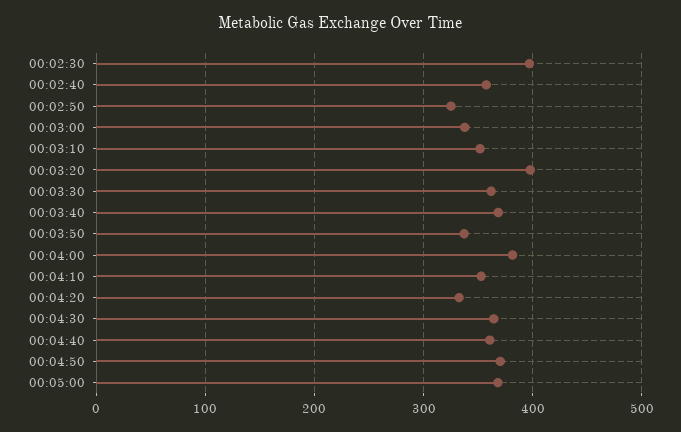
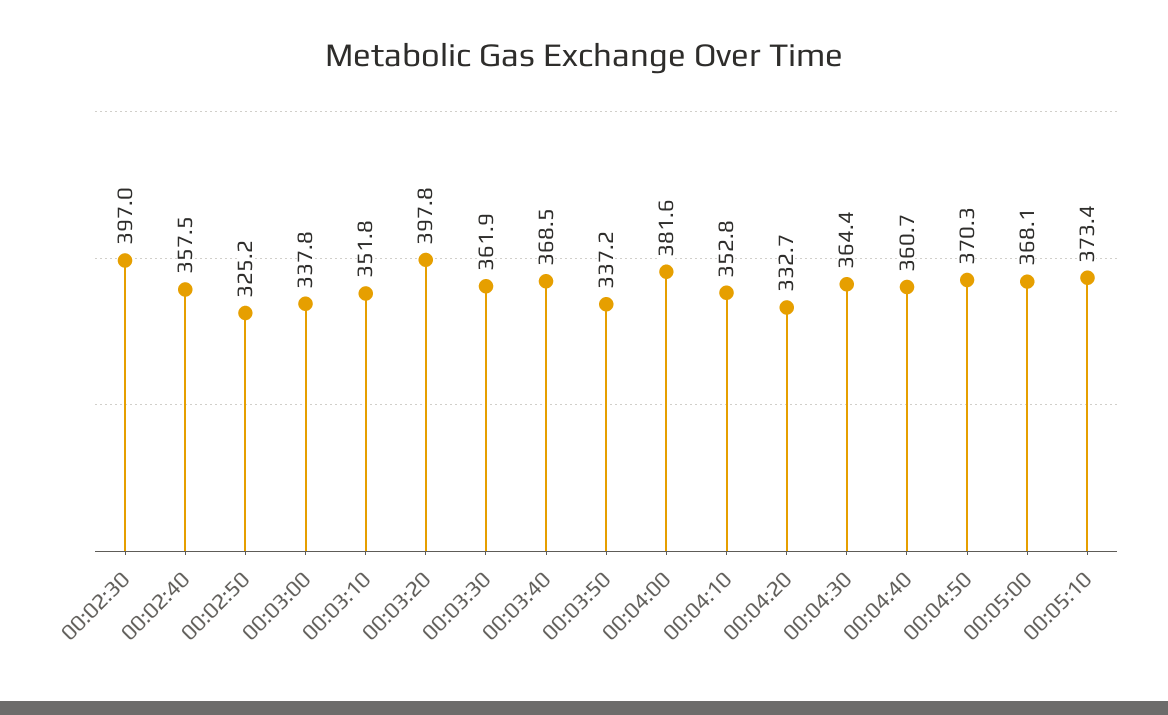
00:05:10: none -> 373.4

